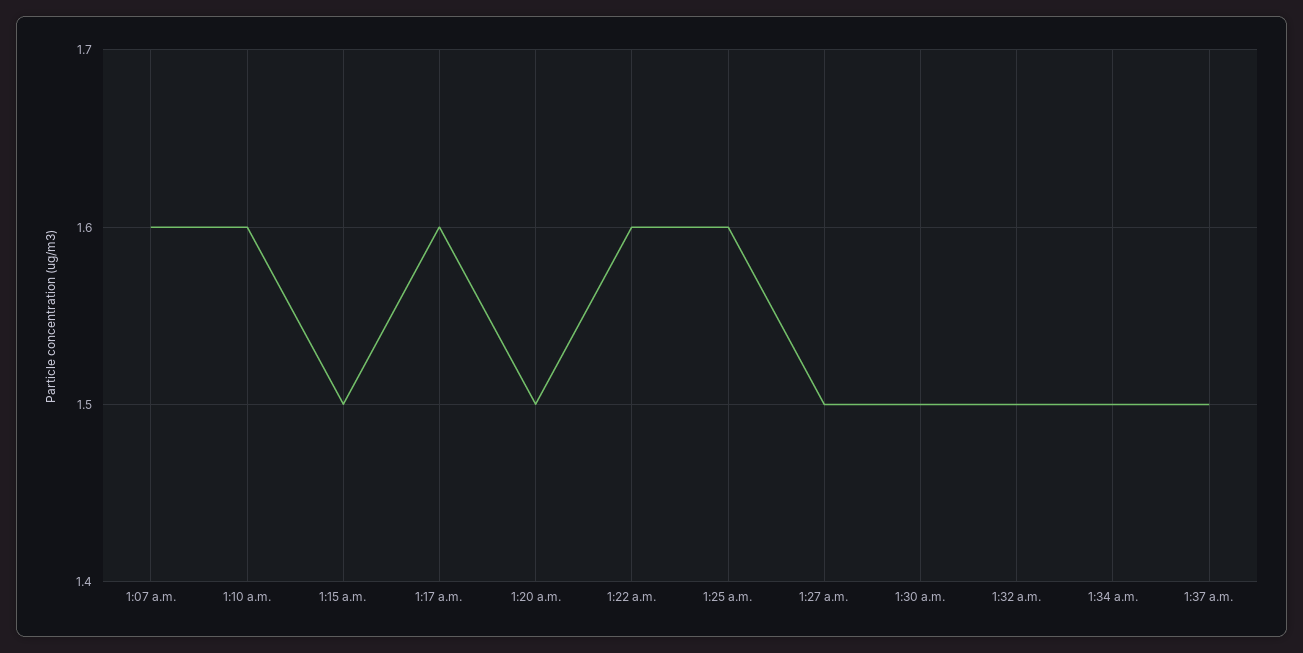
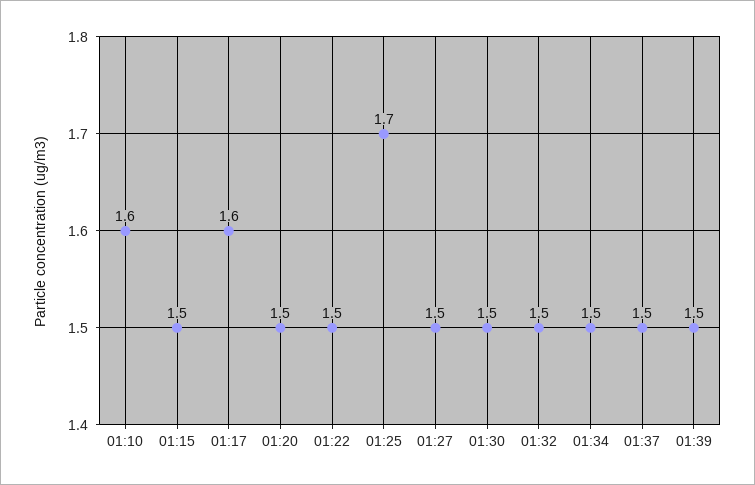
1:07 a.m.: 1.6 -> none
1:22 a.m.: 1.6 -> 1.5
1:25 a.m.: 1.6 -> 1.7
01:39: none -> 1.5

